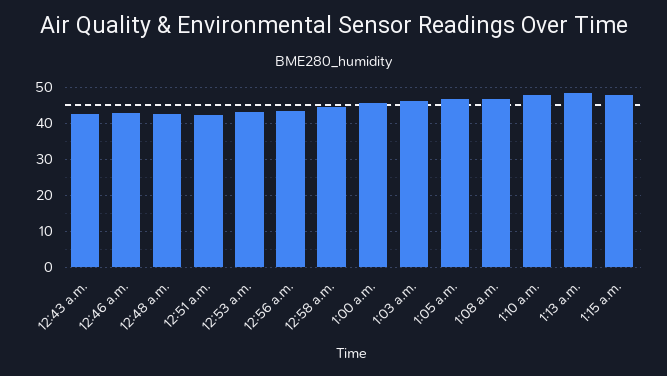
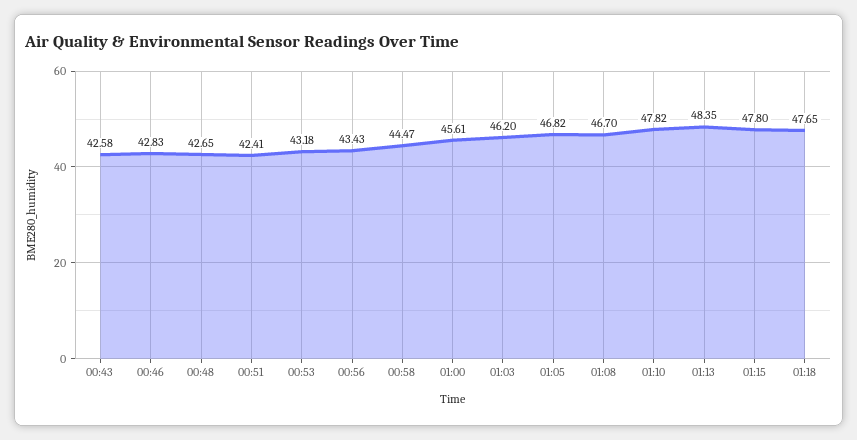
01:18: none -> 47.65

